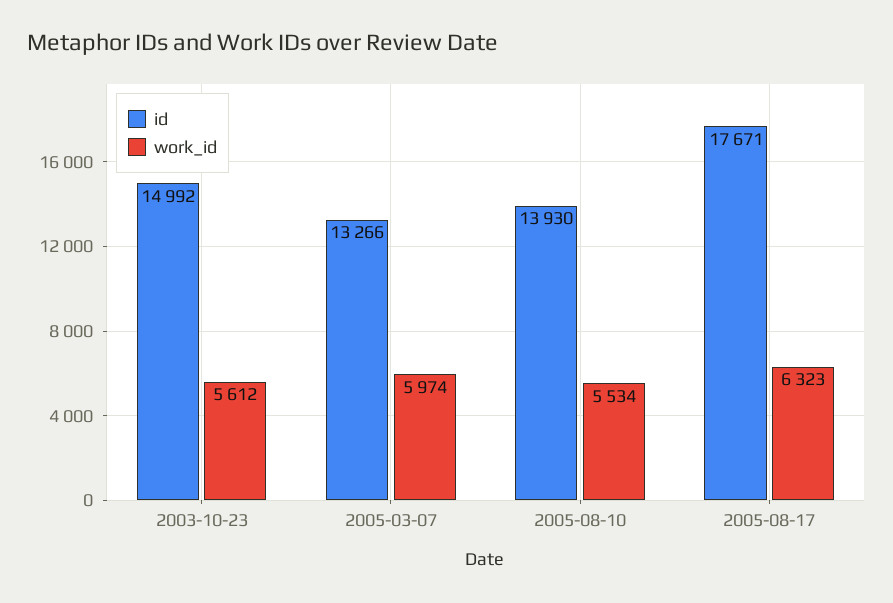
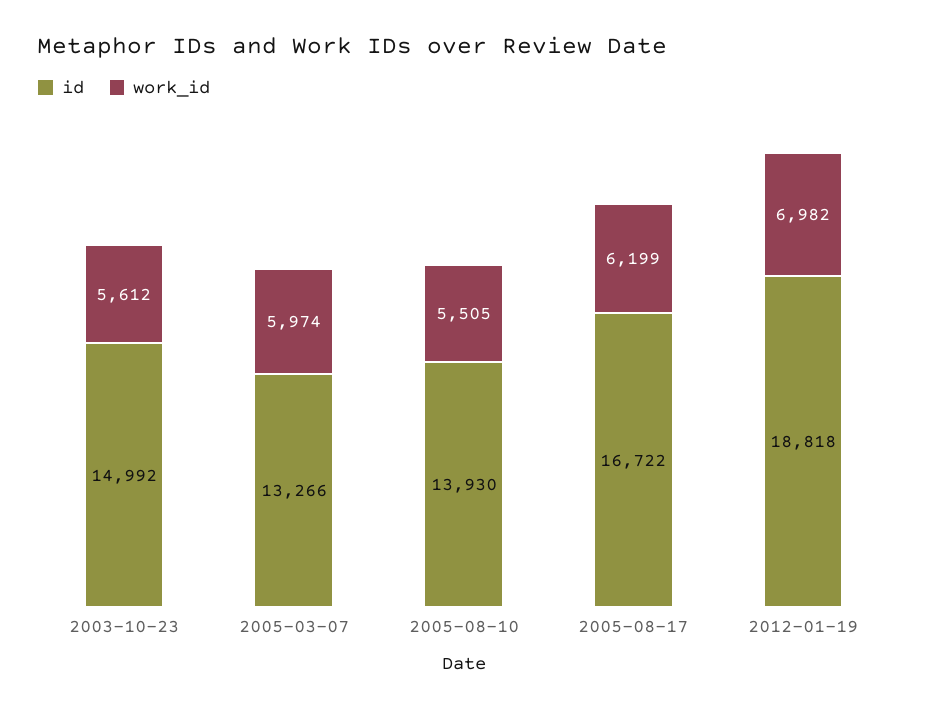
work_id, 2005-08-10: 5534 -> 5505
id, 2005-08-17: 17671 -> 16722
work_id, 2005-08-17: 6323 -> 6199
id, 2012-01-19: none -> 18818
work_id, 2012-01-19: none -> 6982

